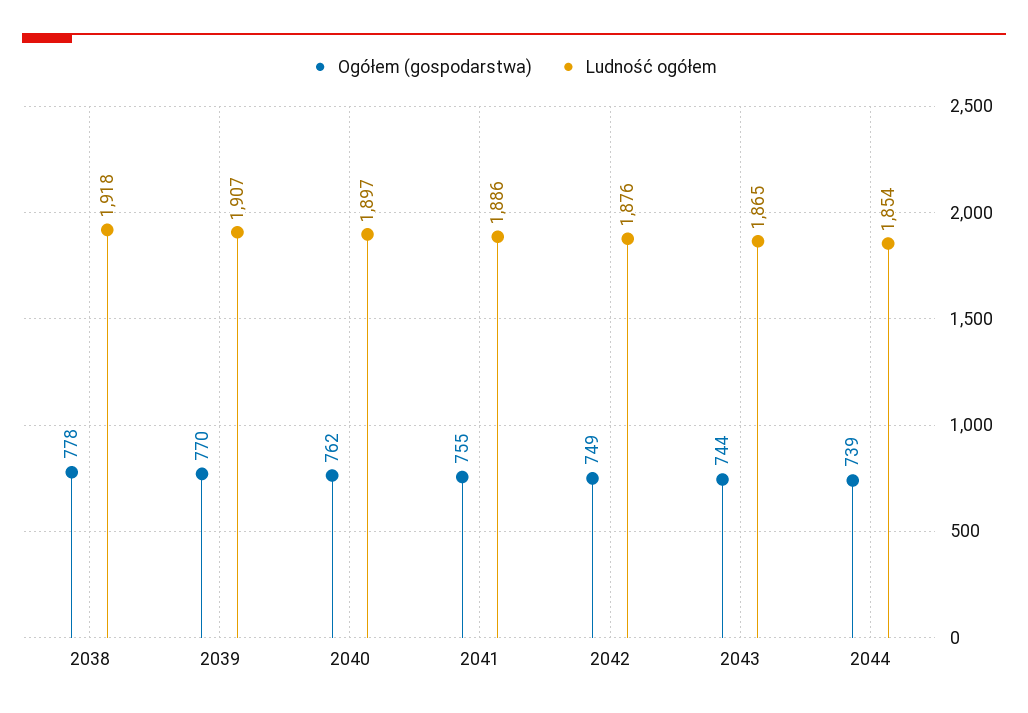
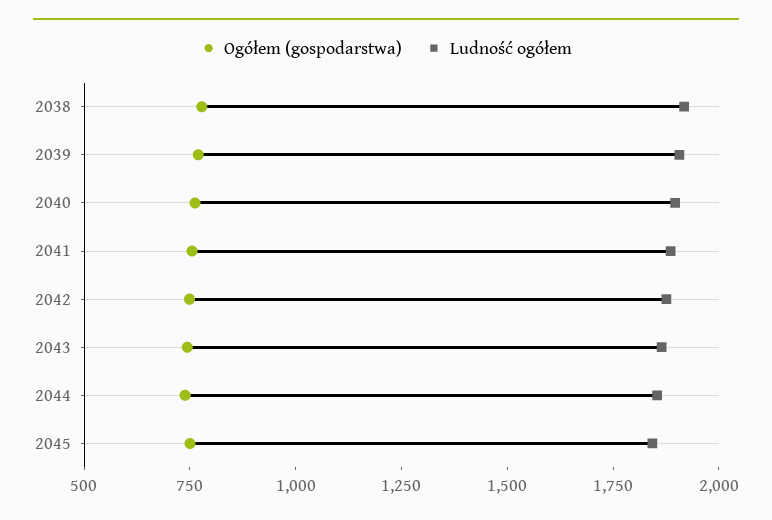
Ogółem (gospodarstwa), 2045: none -> 750
Ludność ogółem, 2045: none -> 1850

